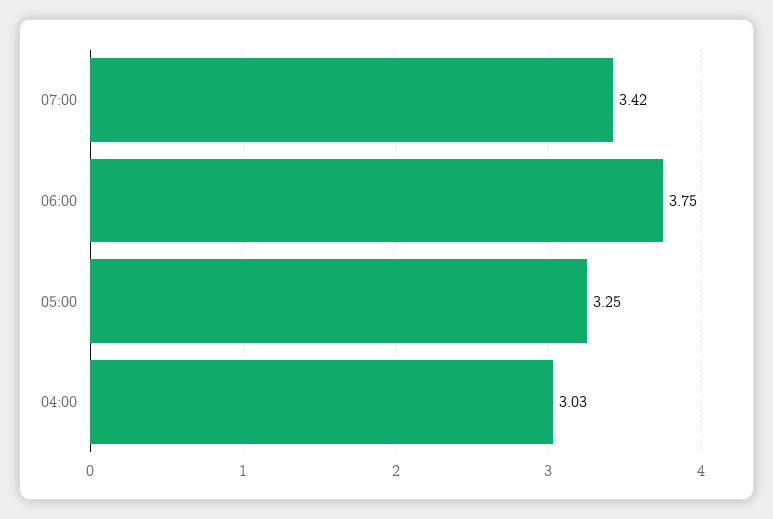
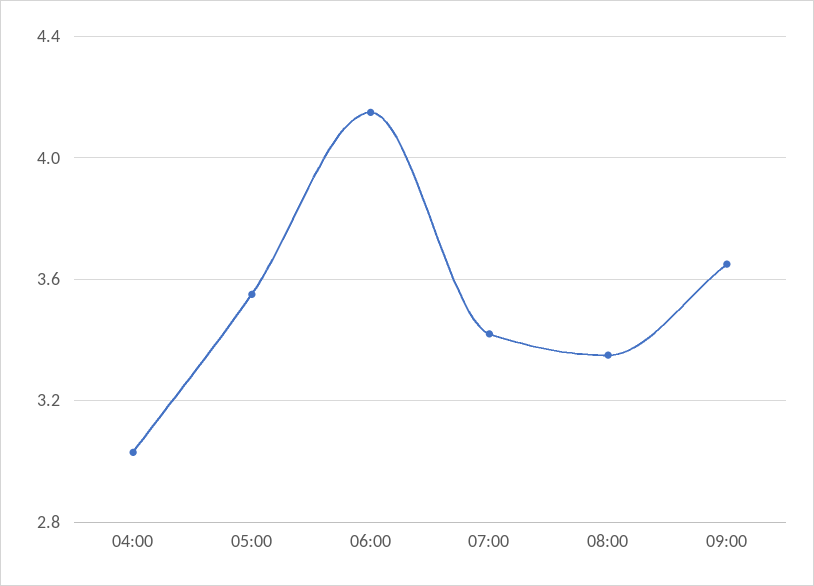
06:00: 3.75 -> 4.15
05:00: 3.25 -> 3.55
08:00: none -> 3.35
09:00: none -> 3.65

